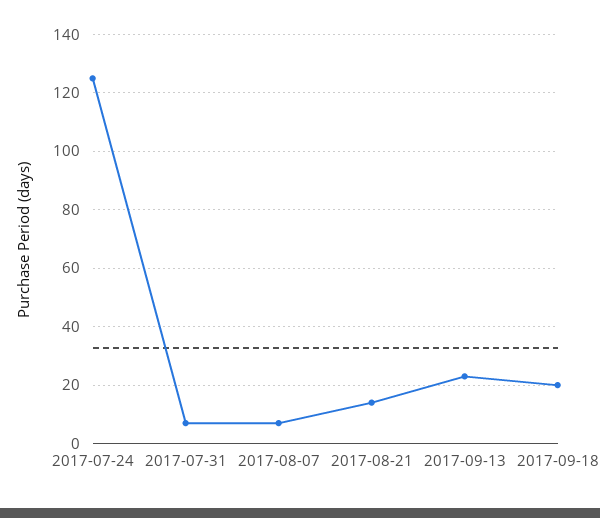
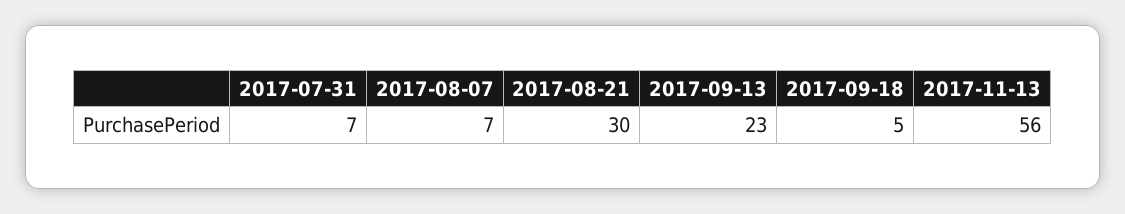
2017-07-24: 125 -> none
2017-08-21: 15 -> 30
2017-09-18: 20 -> 5
2017-11-13: none -> 56

